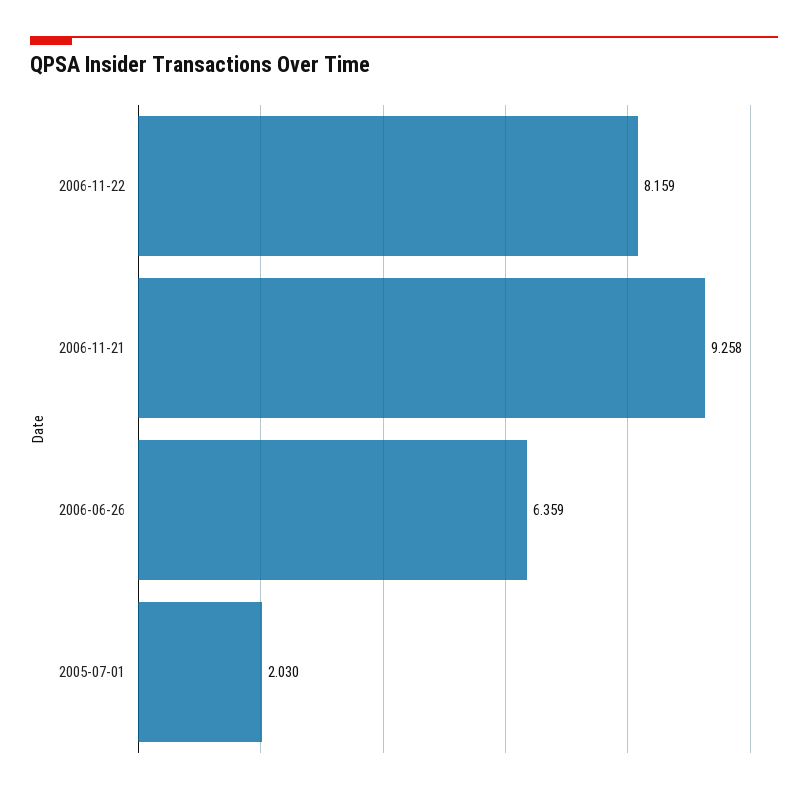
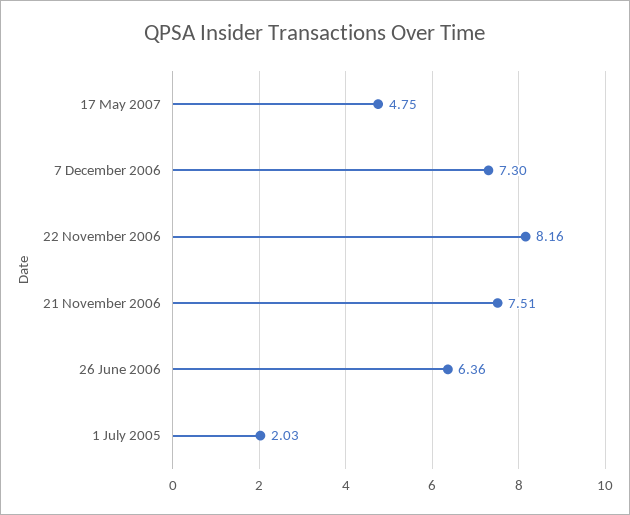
2006-11-21: 9.258 -> 7.51
17 May 2007: none -> 4.75
7 December 2006: none -> 7.3

